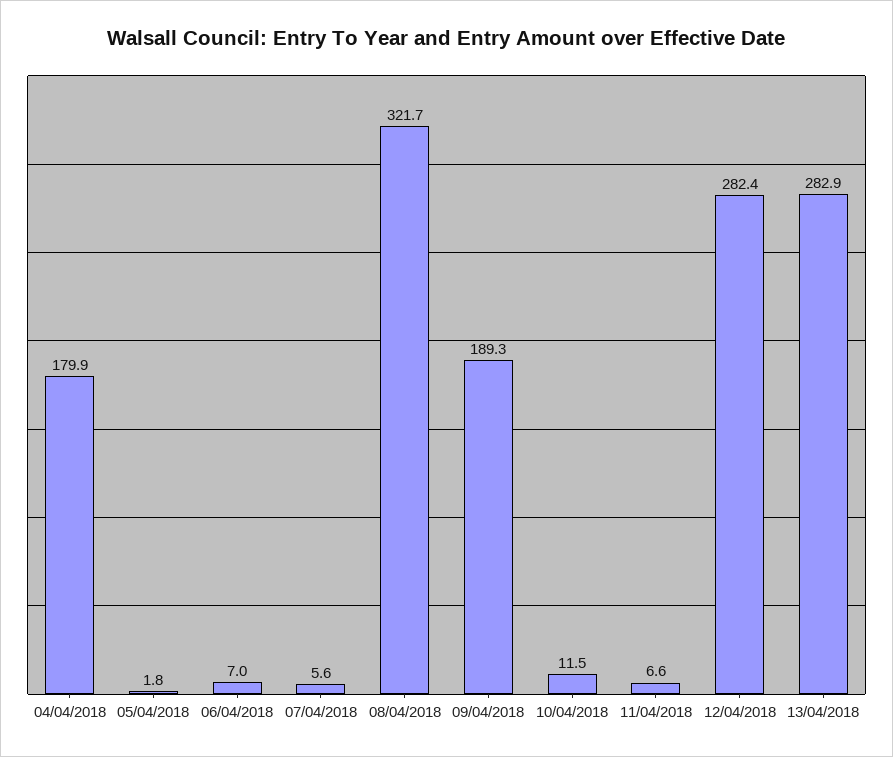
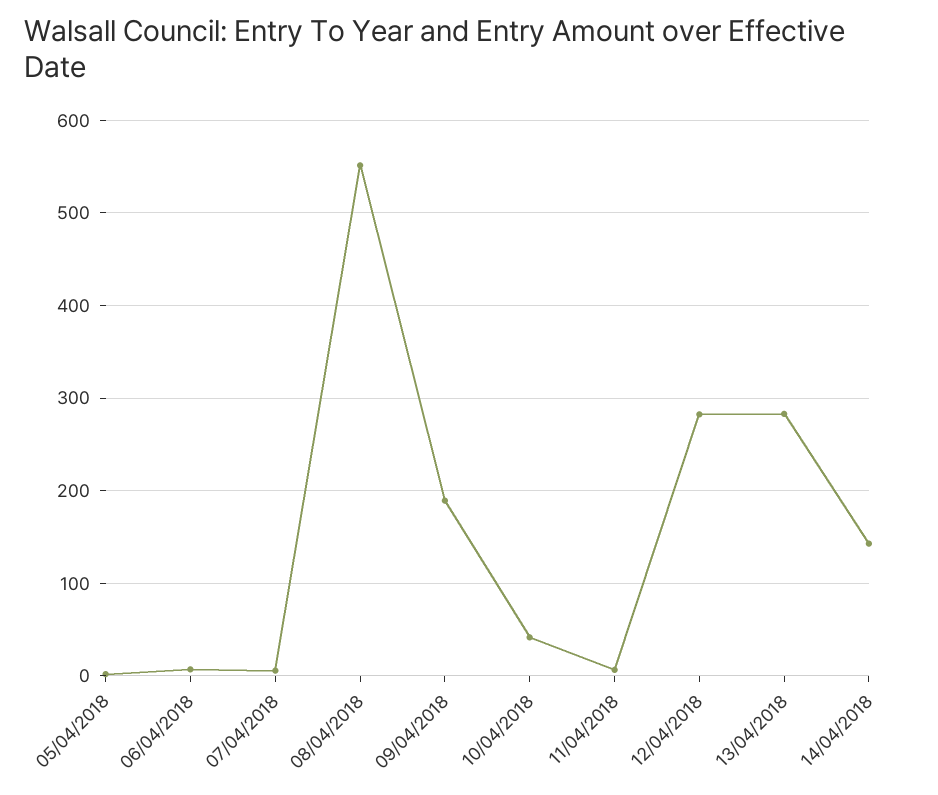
04/04/2018: 179.9 -> none
08/04/2018: 321.7 -> 550
10/04/2018: 11.5 -> 40
14/04/2018: none -> 140

